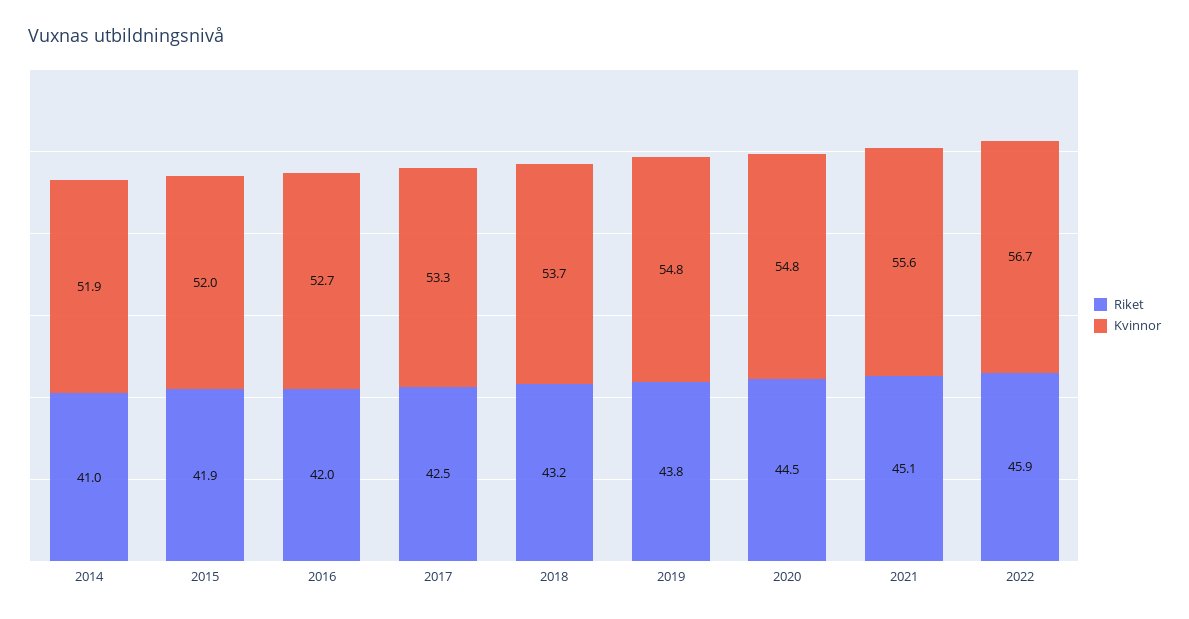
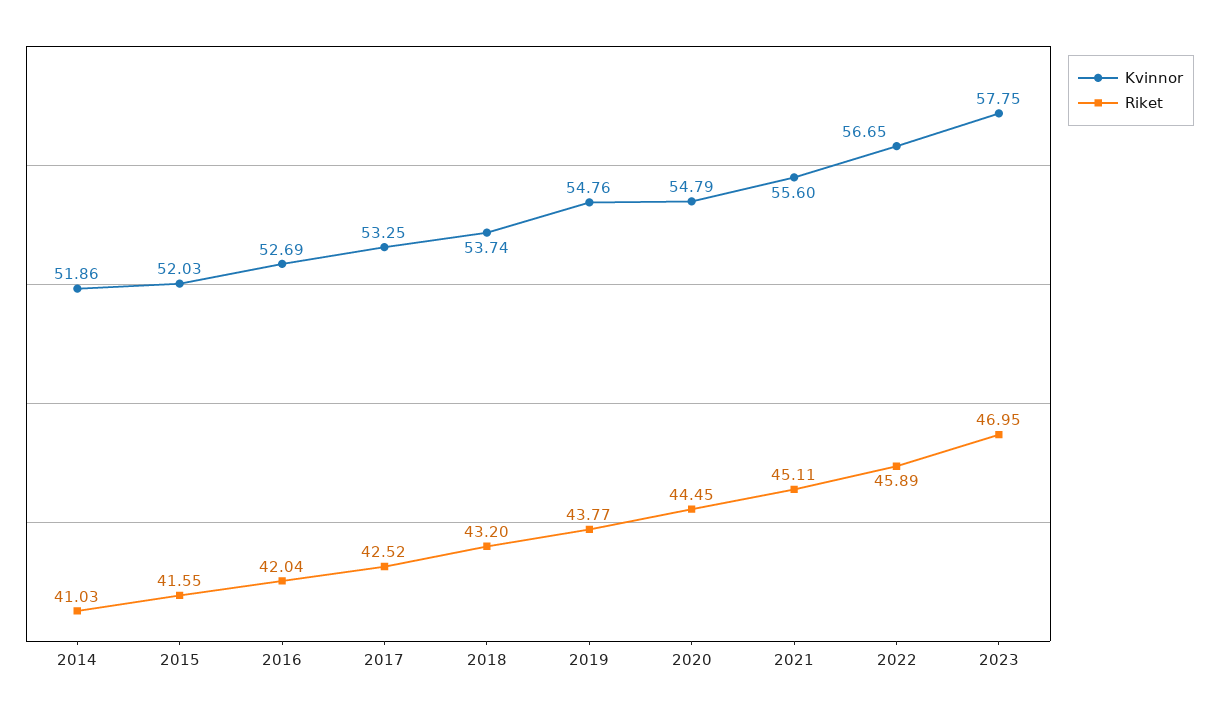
Riket, 2015: 41.9 -> 41.55
Kvinnor, 2023: none -> 57.75
Riket, 2023: none -> 46.95

